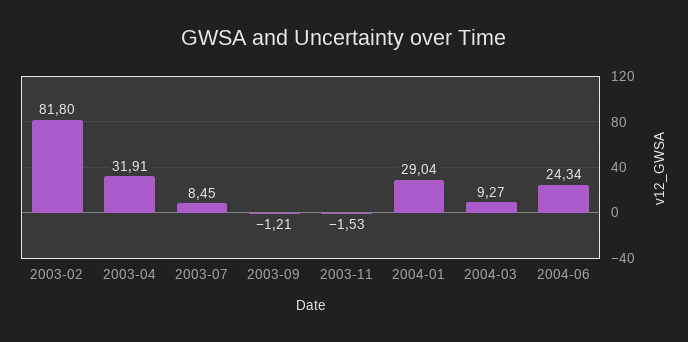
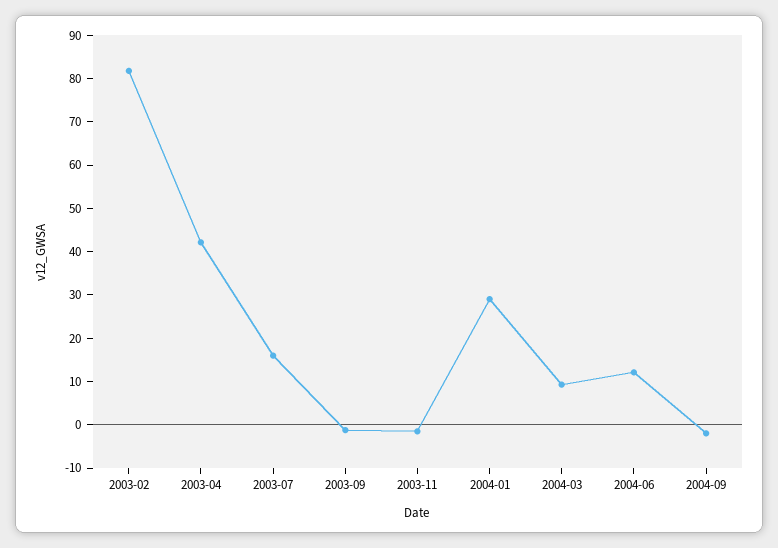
2003-04: 31.91 -> 42
2003-07: 8.45 -> 16
2004-06: 24.34 -> 12
2004-09: none -> -2

